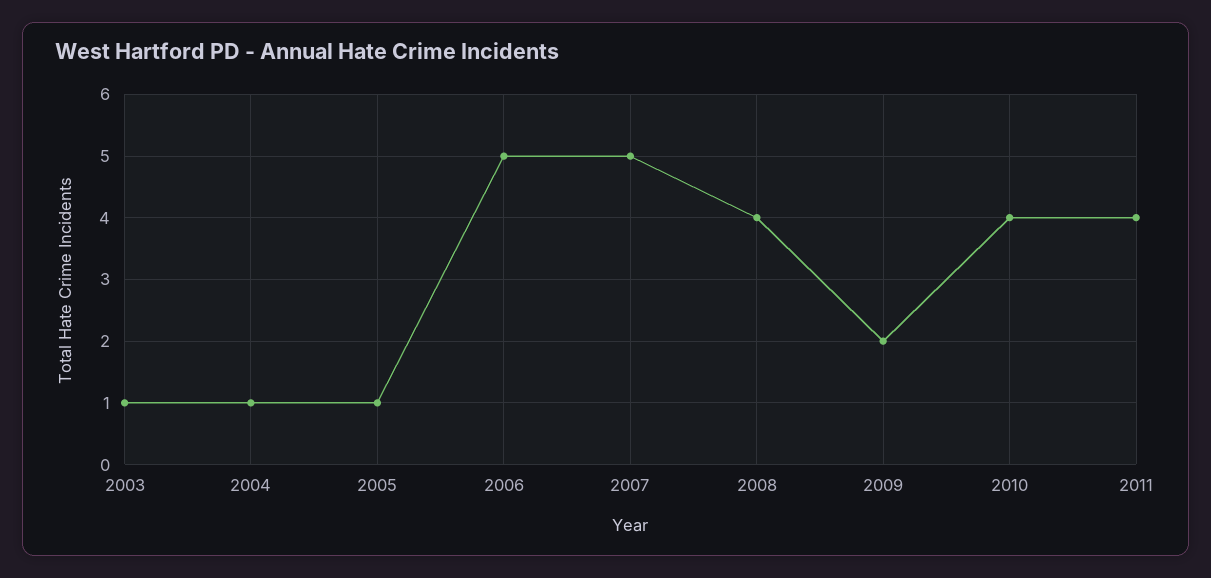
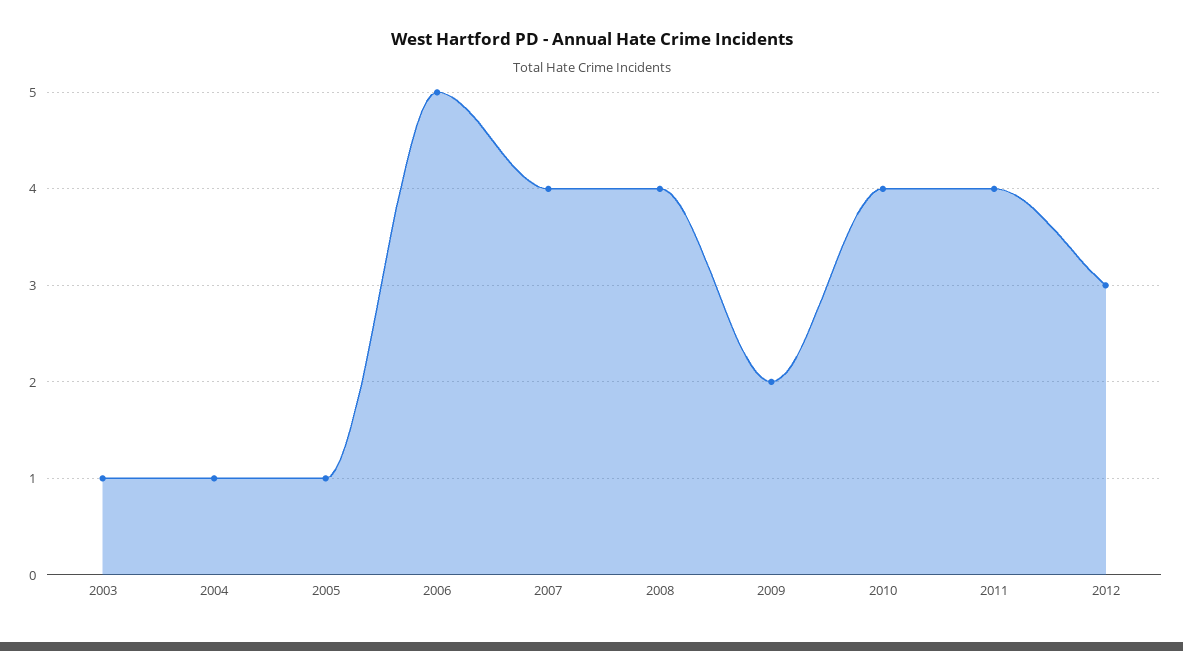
2007: 5 -> 4
2012: none -> 3

